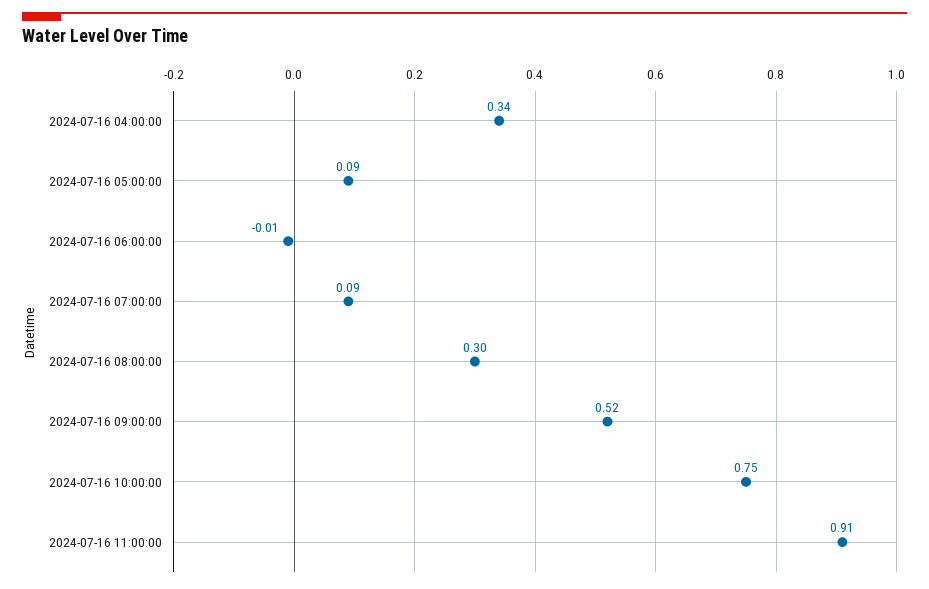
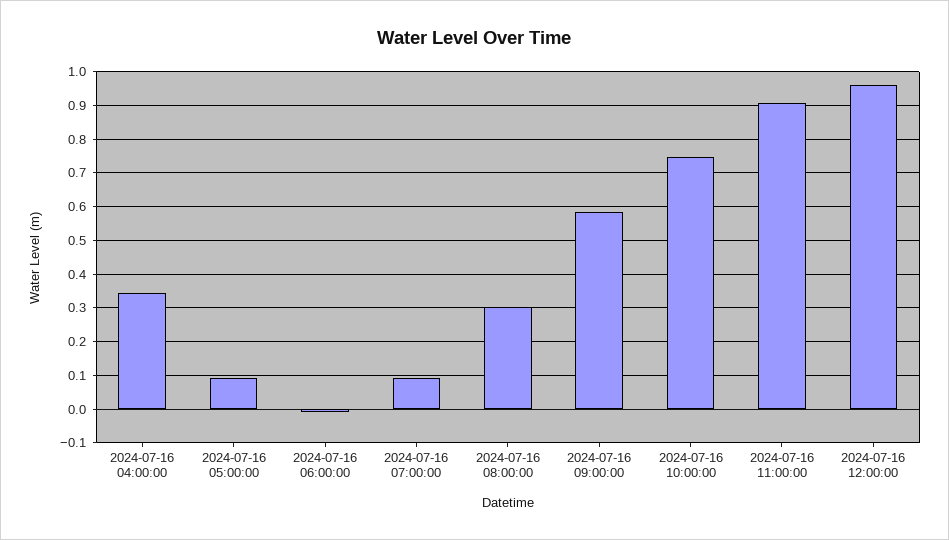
2024-07-16 09:00:00: 0.52 -> 0.58
2024-07-16 12:00:00: none -> 0.96

